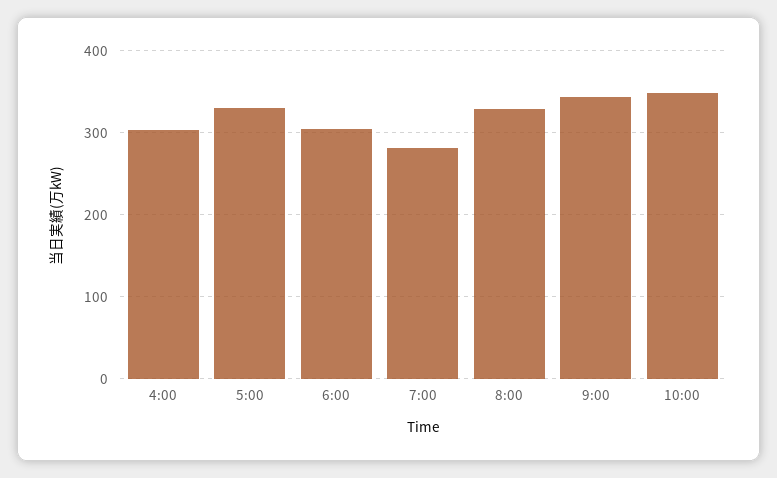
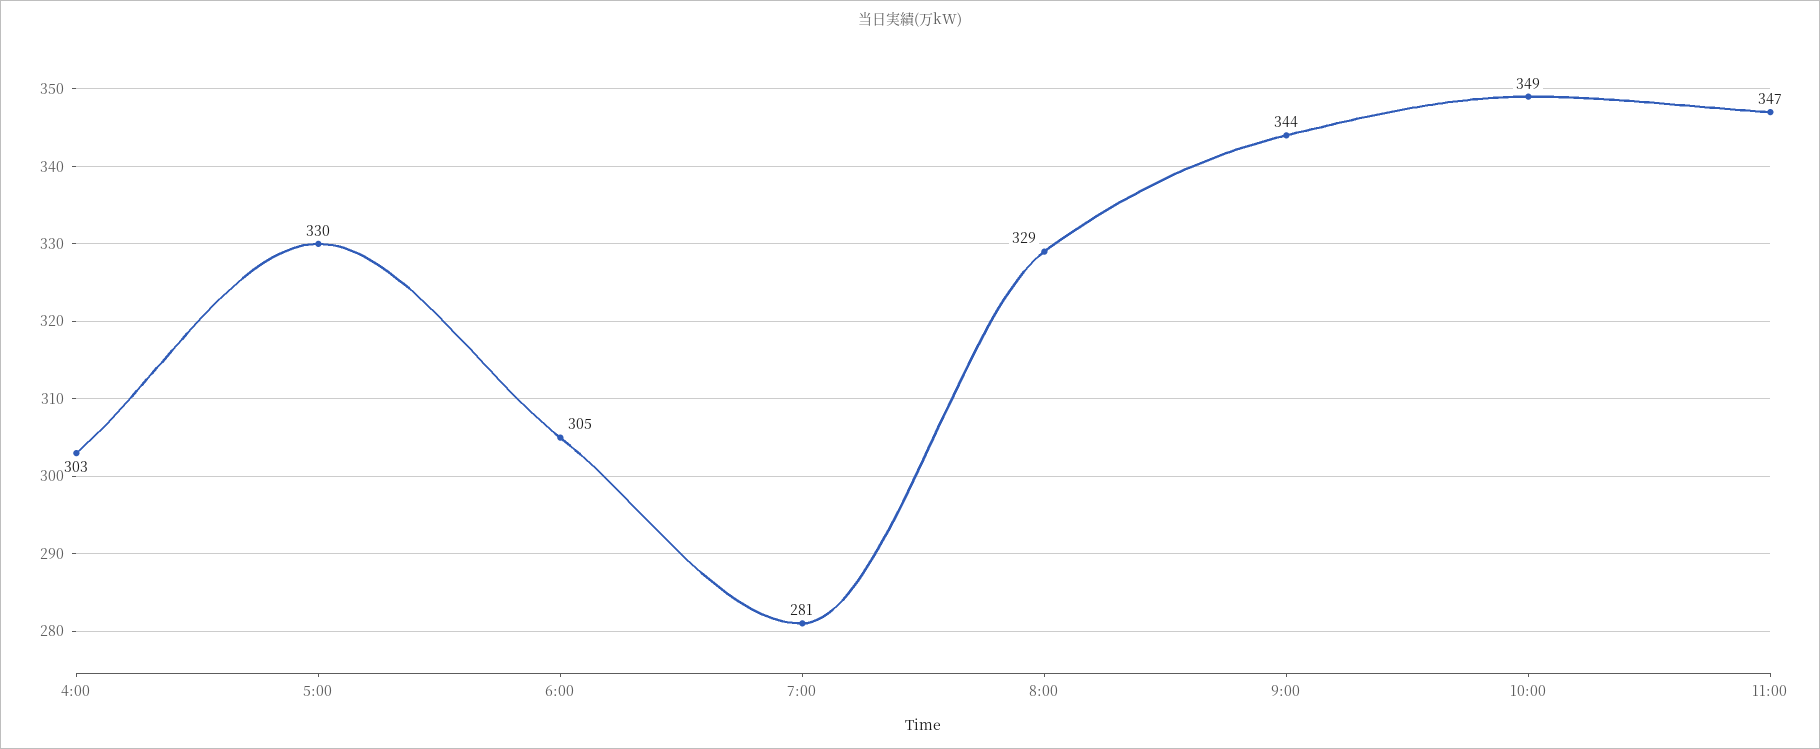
11:00: none -> 347

